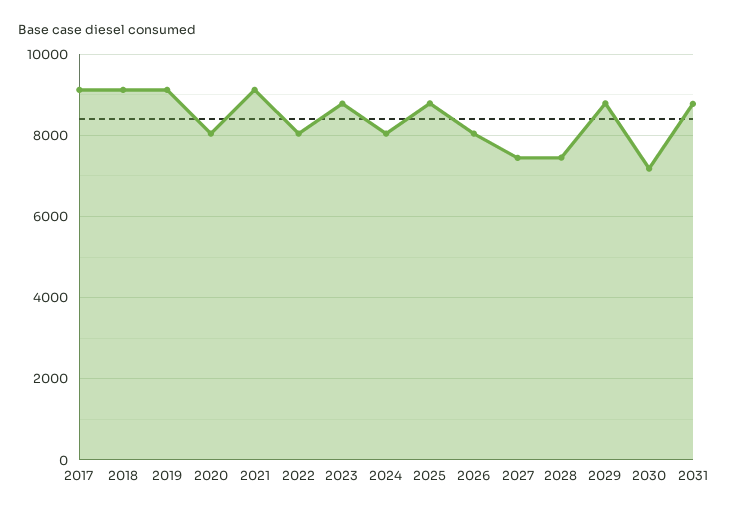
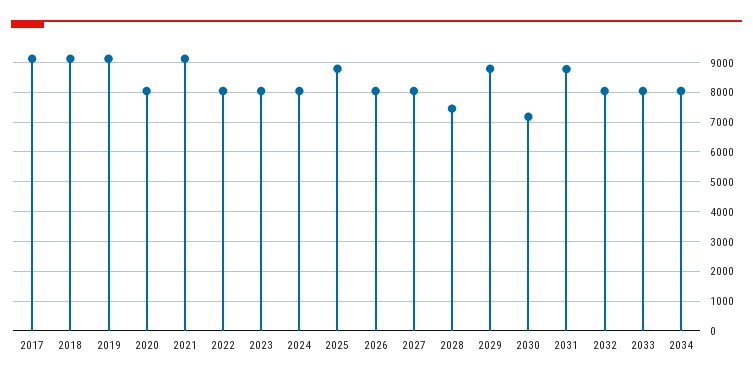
2023: 8800 -> 8000
2027: 7400 -> 8000
2032: none -> 8000
2033: none -> 8000
2034: none -> 8000

